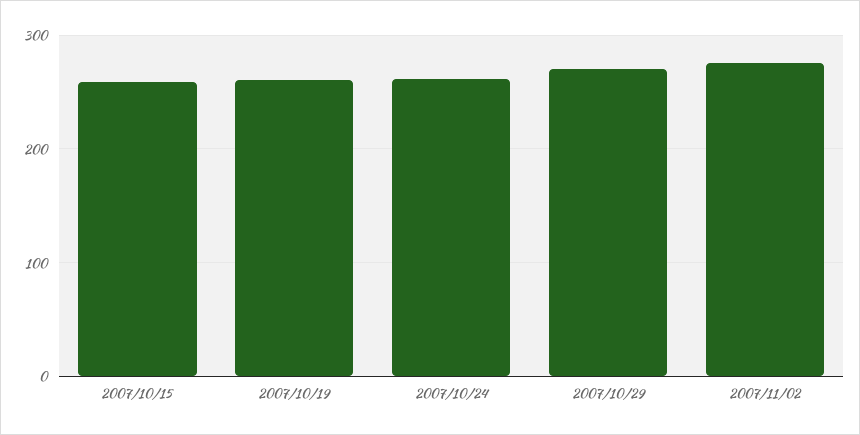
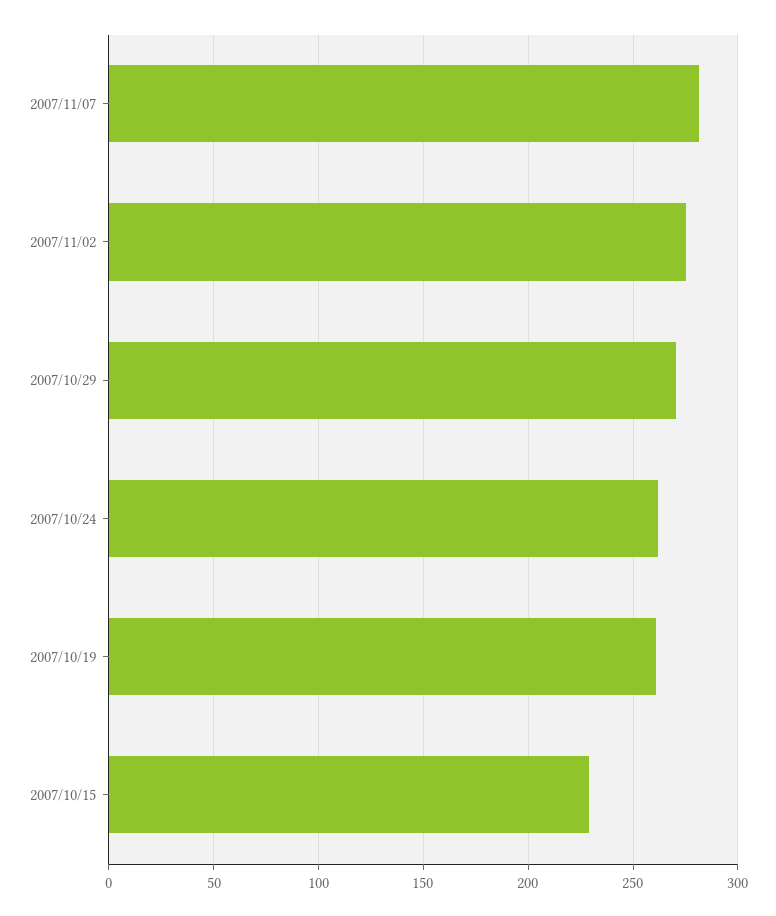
2007/10/15: 260 -> 230
2007/11/07: none -> 280

